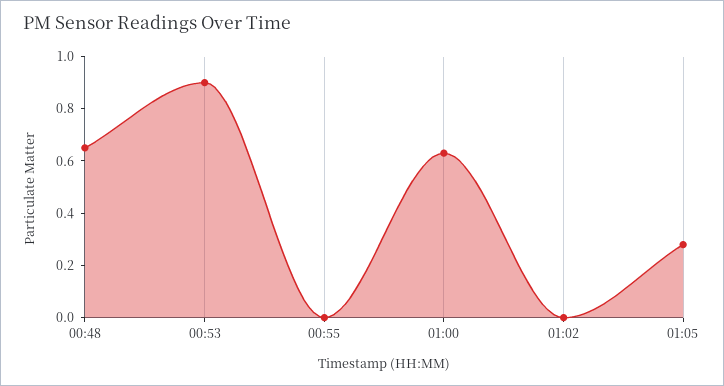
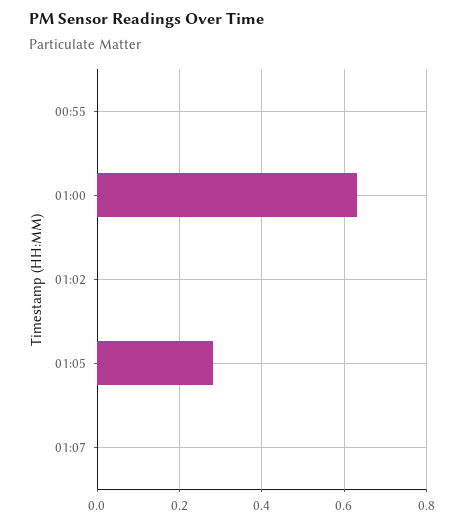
00:48: 0.65 -> none
00:53: 0.9 -> none
01:07: none -> 0

